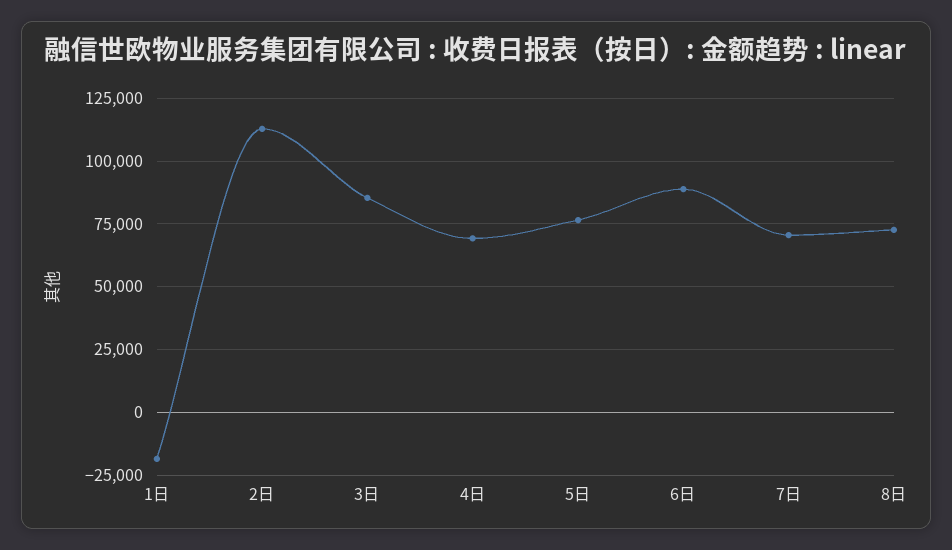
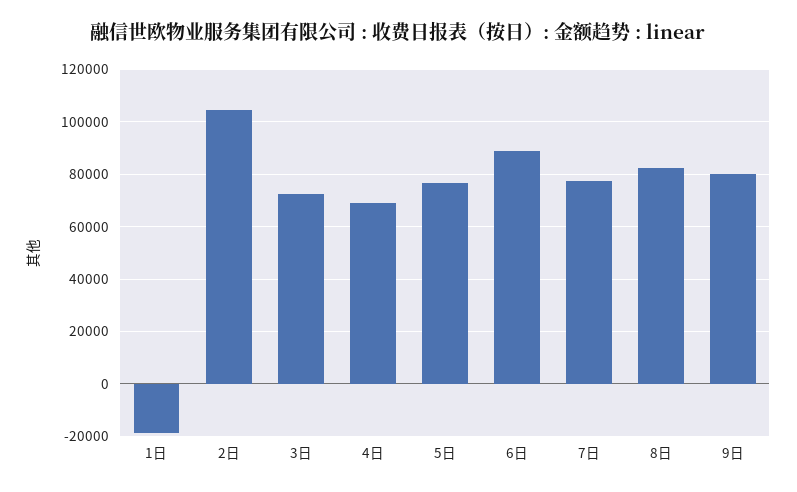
2日: 112500 -> 105000
3日: 85000 -> 72500
7日: 70000 -> 77500
8日: 72500 -> 82500
9日: none -> 80000

